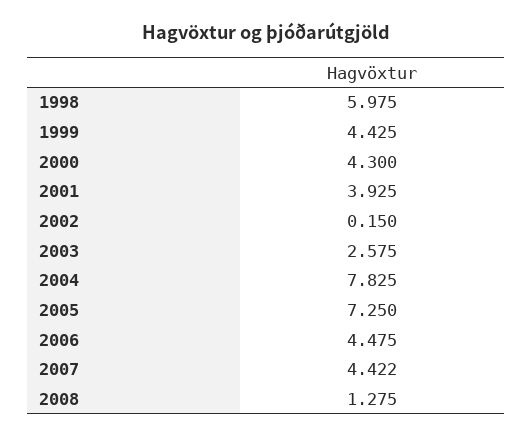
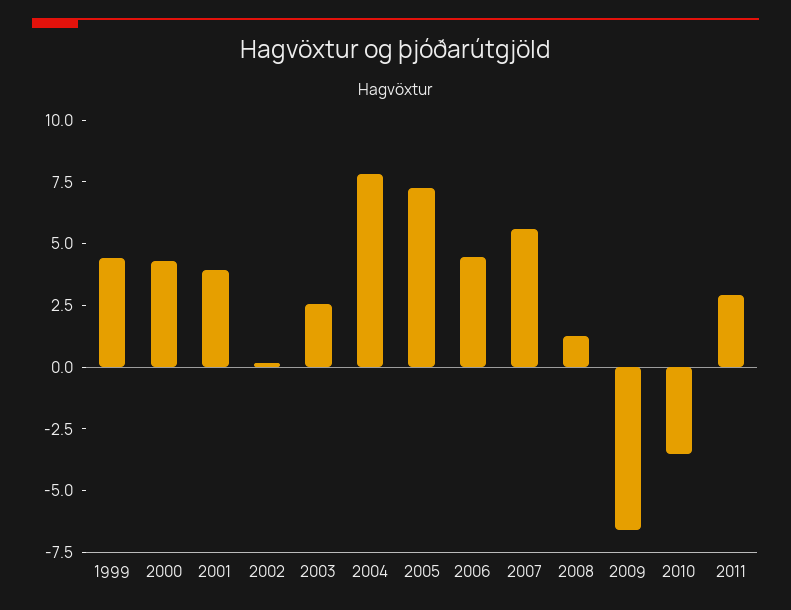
1998: 5.975 -> none
2007: 4.422 -> 5.5
2009: none -> -6.5
2010: none -> -3.5
2011: none -> 3

